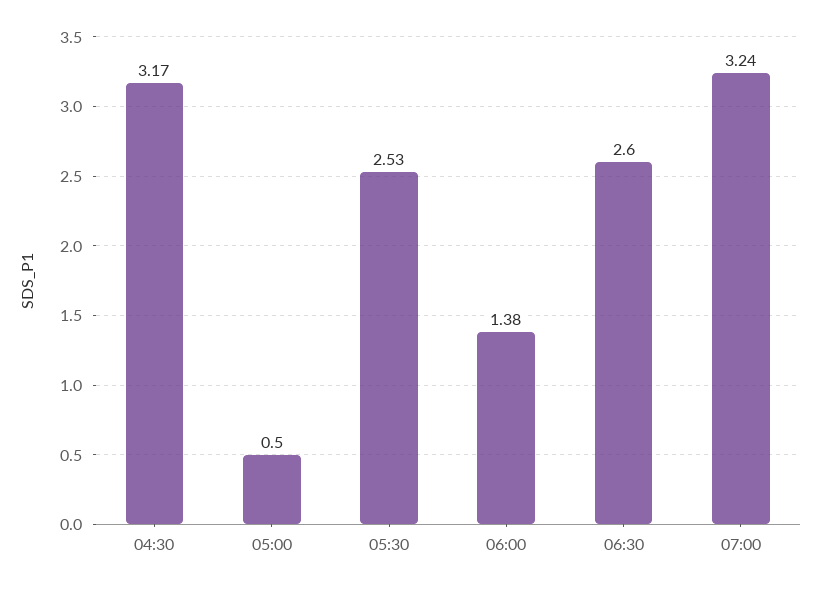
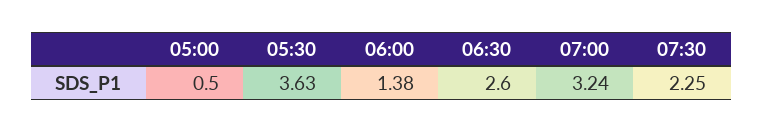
04:30: 3.17 -> none
05:30: 2.53 -> 3.63
07:30: none -> 2.25

